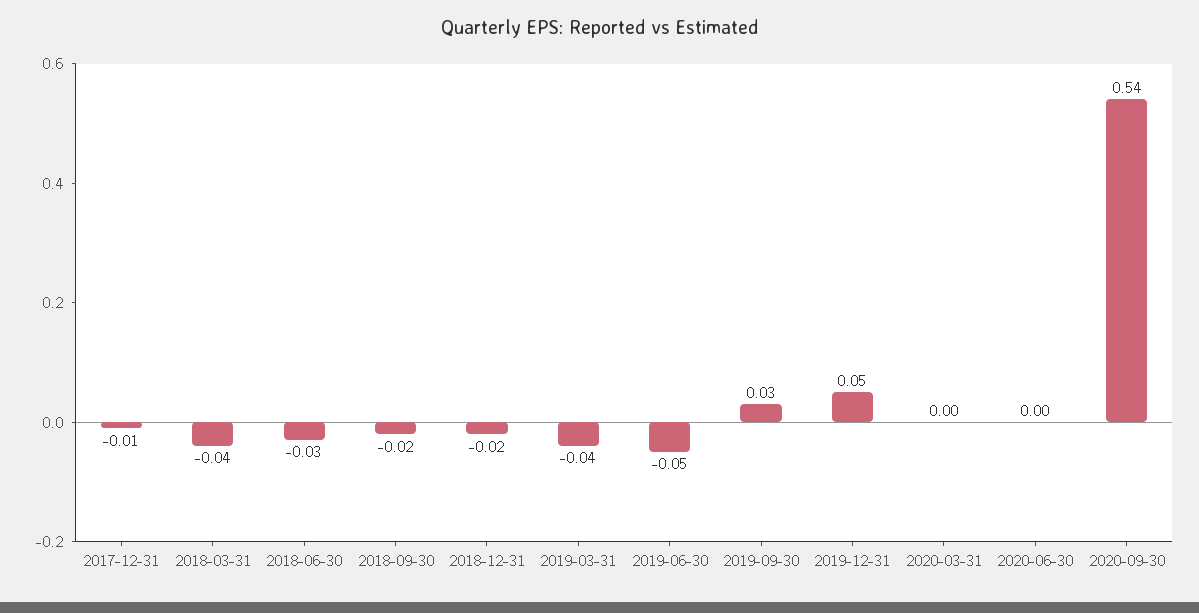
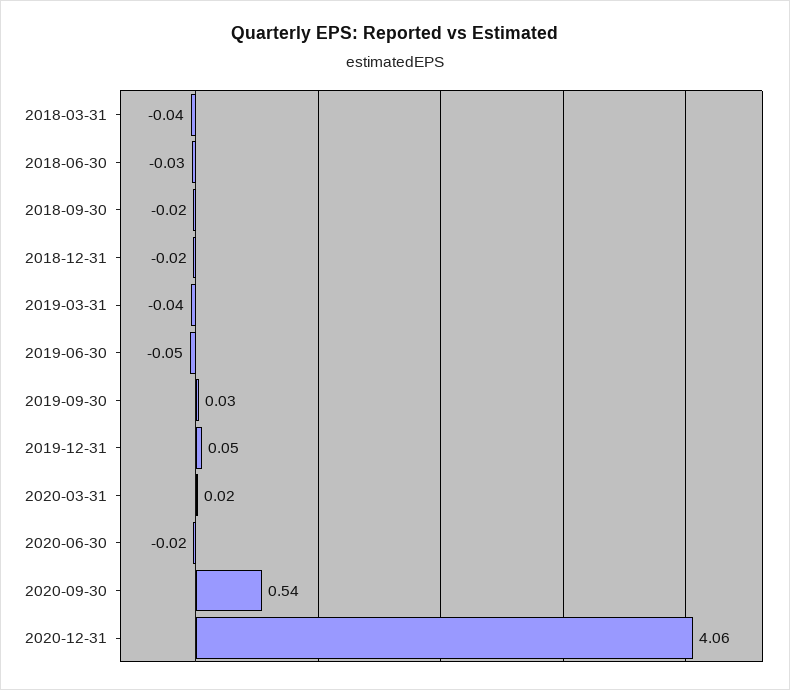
2017-12-31: -0.01 -> none
2020-03-31: 0 -> 0.02
2020-06-30: 0 -> -0.02
2020-12-31: none -> 4.06

